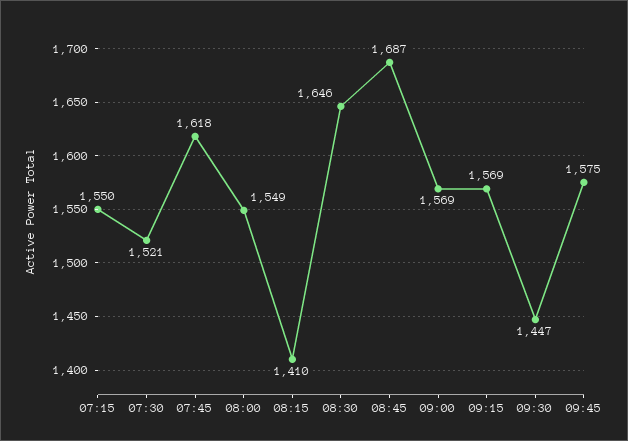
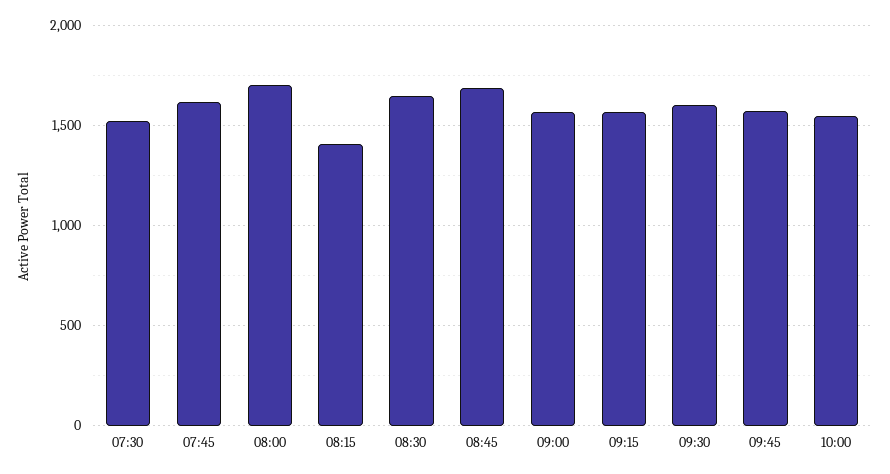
07:15: 1550 -> none
08:00: 1549 -> 1700
09:30: 1447 -> 1600
10:00: none -> 1550

